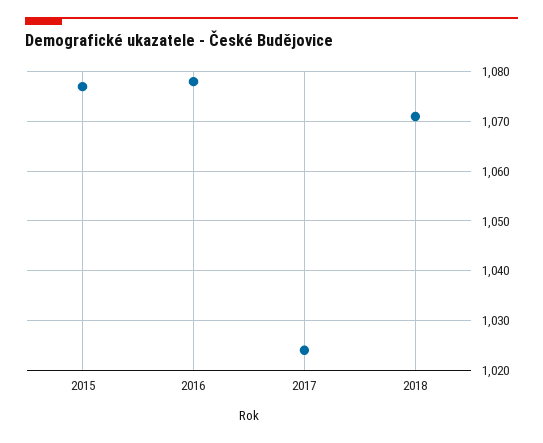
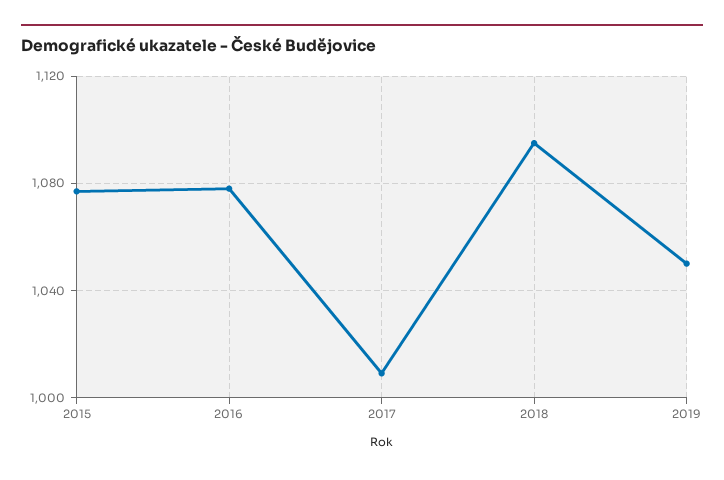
2017: 1025 -> 1010
2018: 1070 -> 1095
2019: none -> 1050

